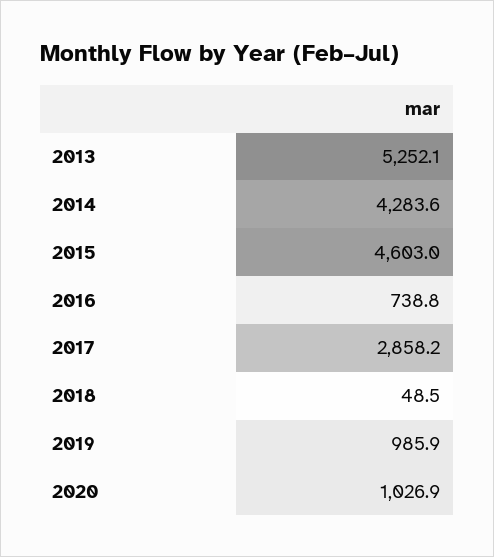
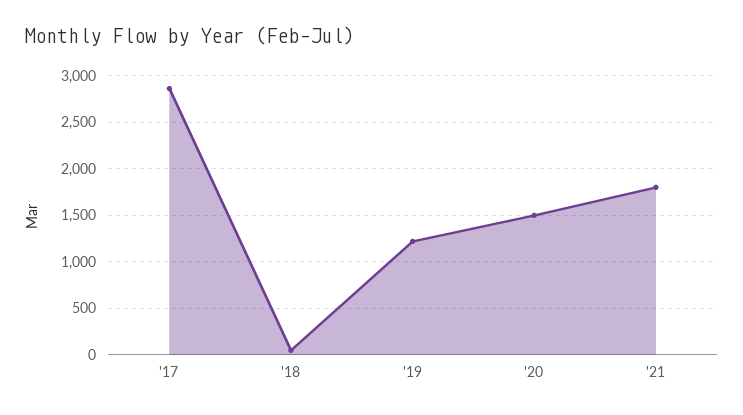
2013: 5252.1 -> none
2014: 4283.6 -> none
2015: 4603 -> none
2016: 738.8 -> none
2019: 985.9 -> 1200
2020: 1026.9 -> 1500
'21: none -> 1800

